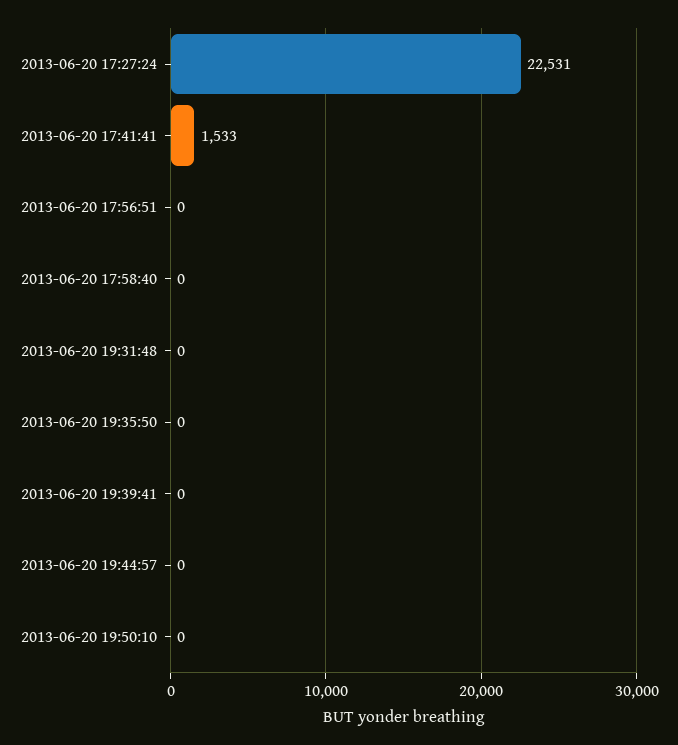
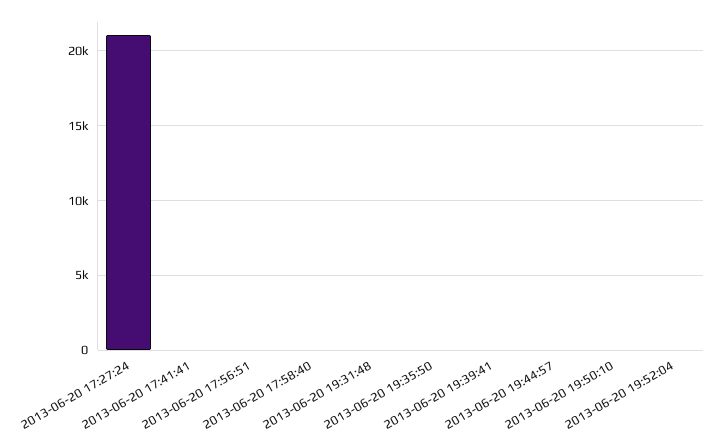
2013-06-20 17:27:24: 22531 -> 21000
2013-06-20 17:41:41: 1533 -> 0
2013-06-20 19:52:04: none -> 0

